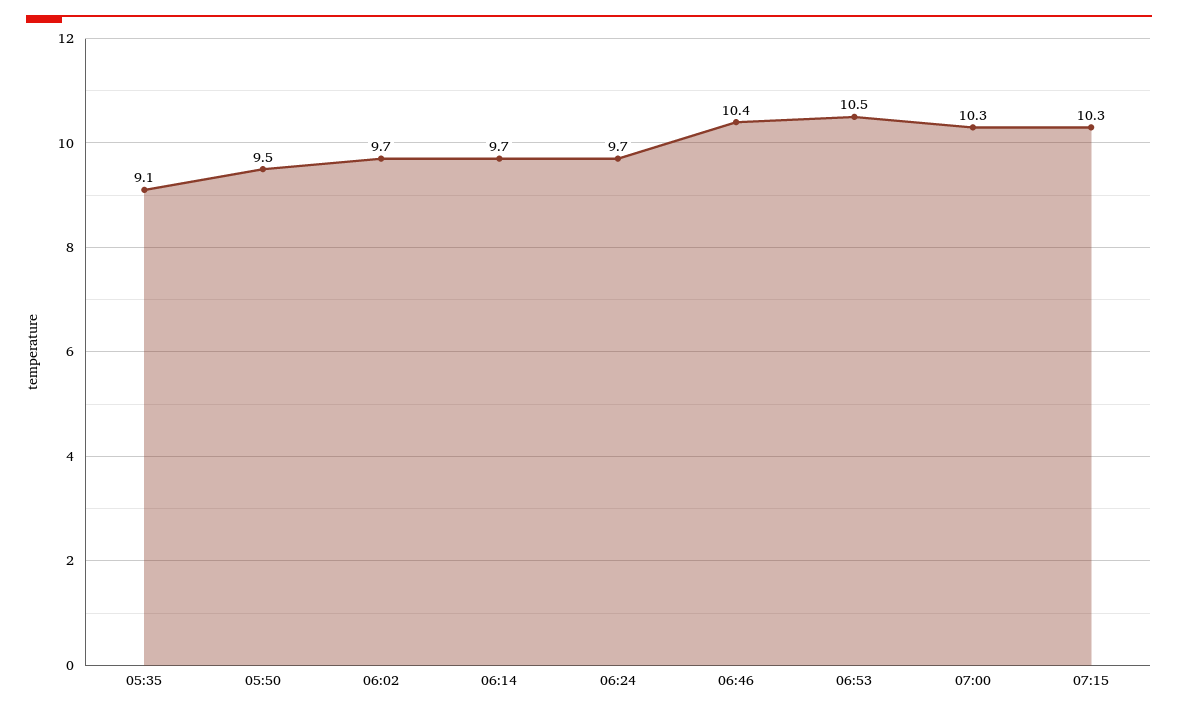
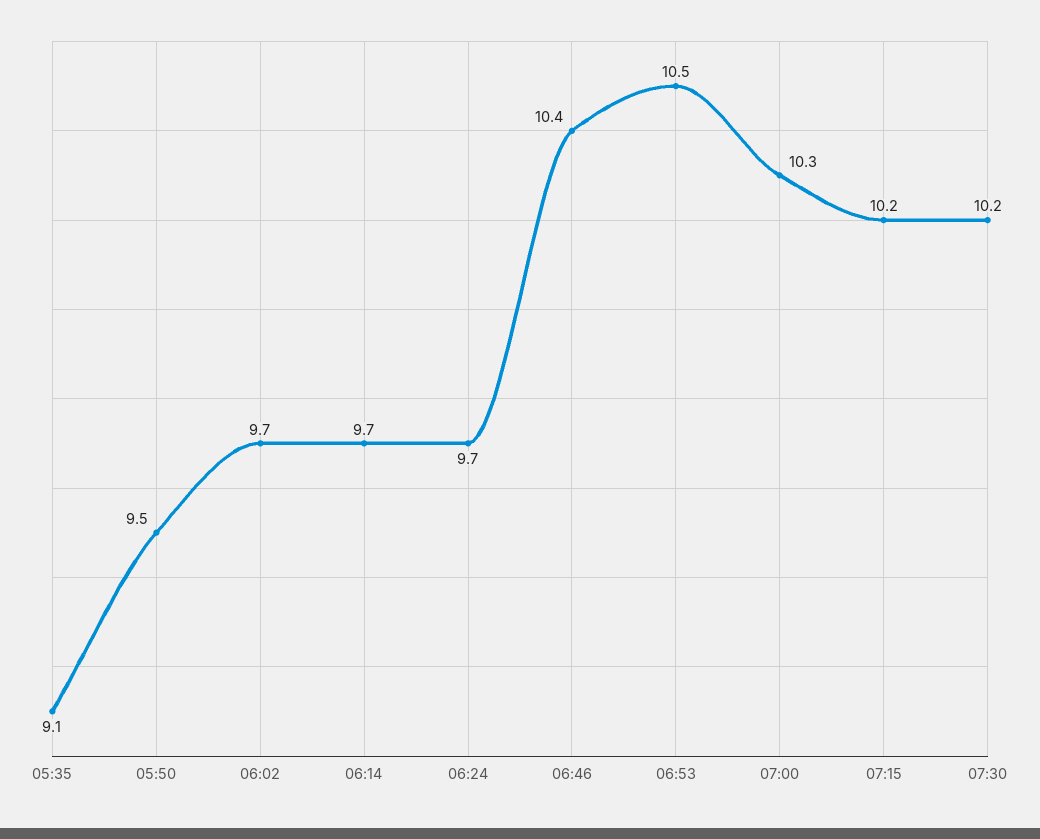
07:15: 10.3 -> 10.2
07:30: none -> 10.2

